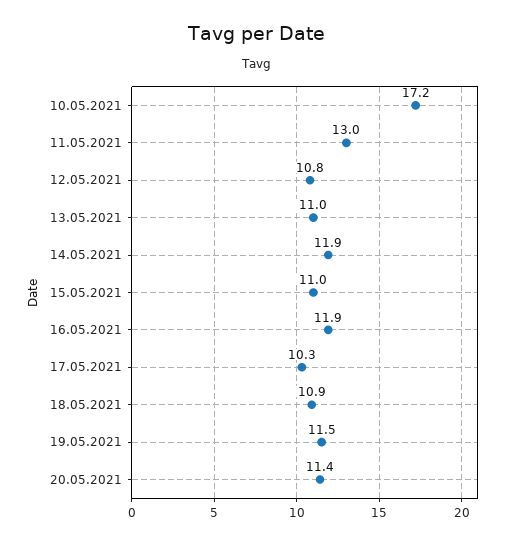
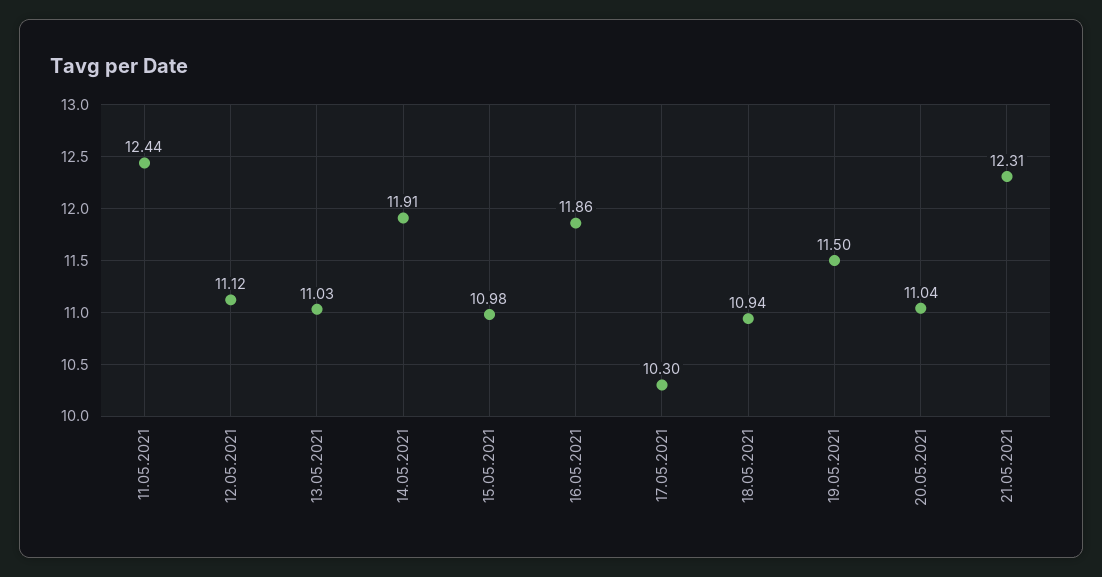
10.05.2021: 17.2 -> none
11.05.2021: 13 -> 12.44
12.05.2021: 10.8 -> 11.12
20.05.2021: 11.4 -> 11.04
21.05.2021: none -> 12.31

